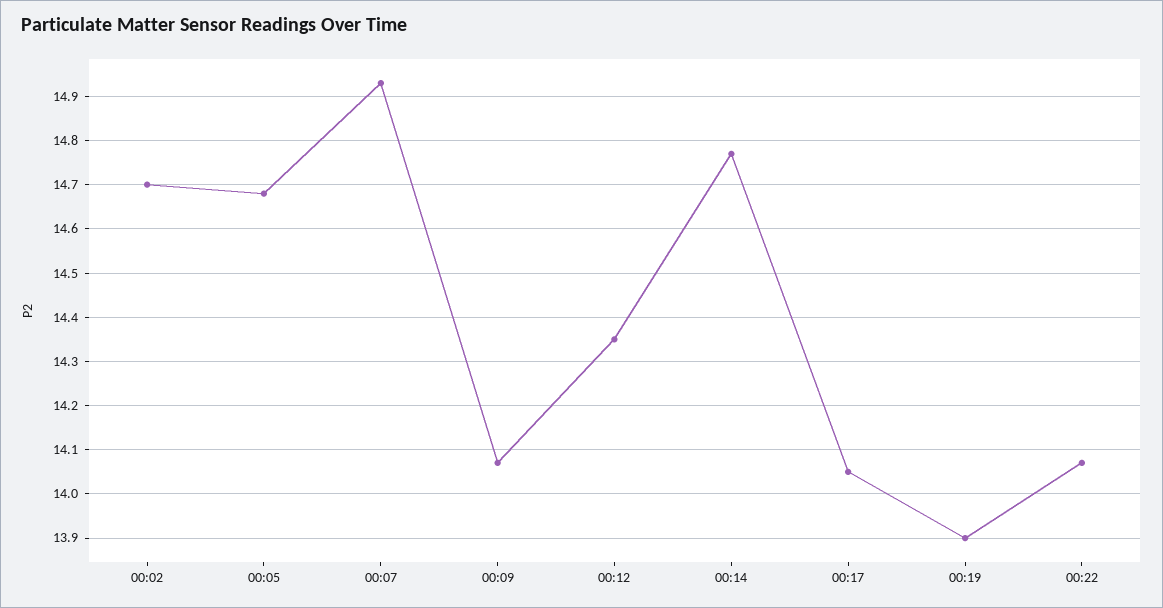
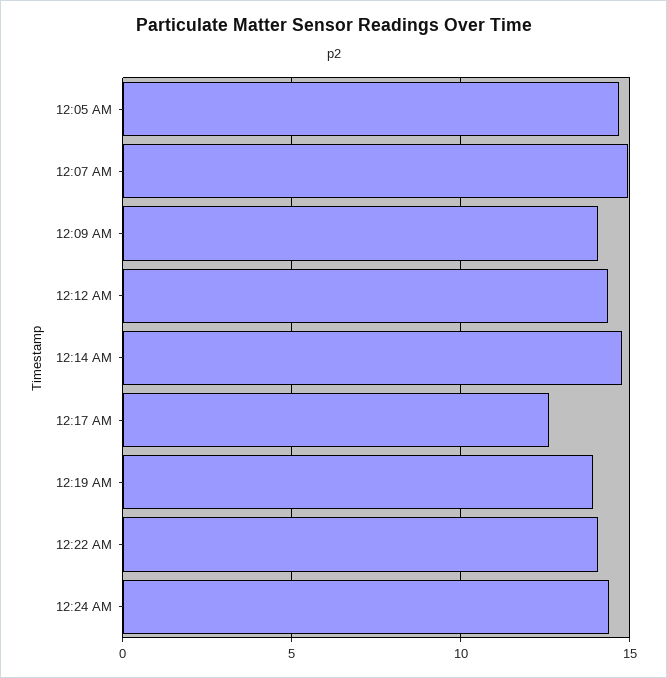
00:02: 14.7 -> none
00:17: 14.05 -> 12.5
12:24 AM: none -> 14.5

